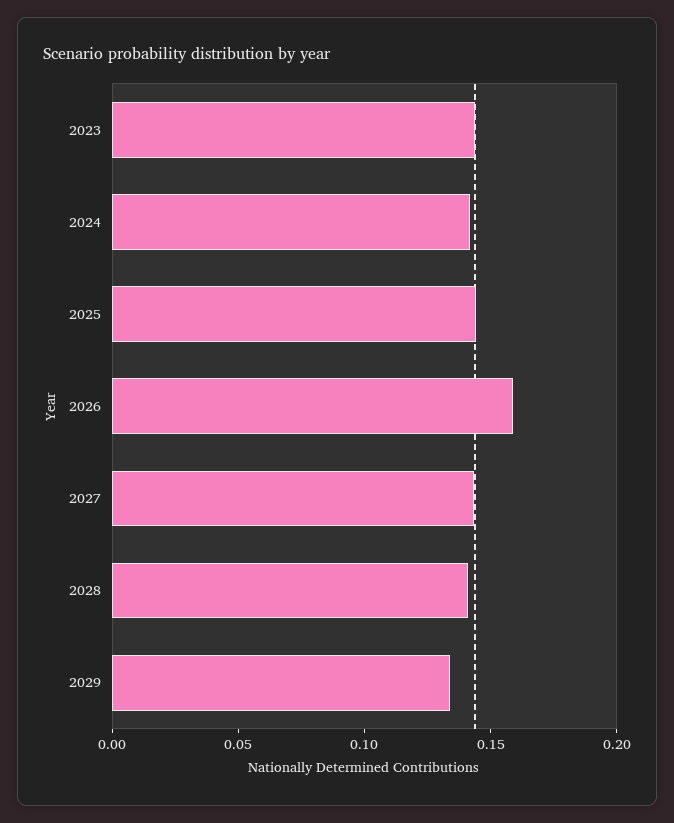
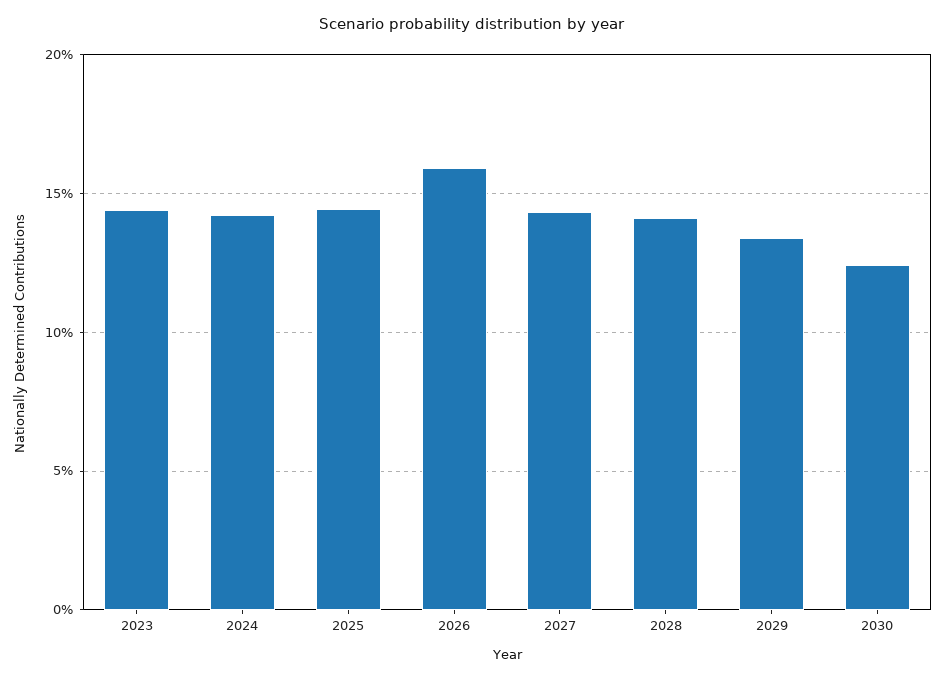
2030: none -> 0.125

